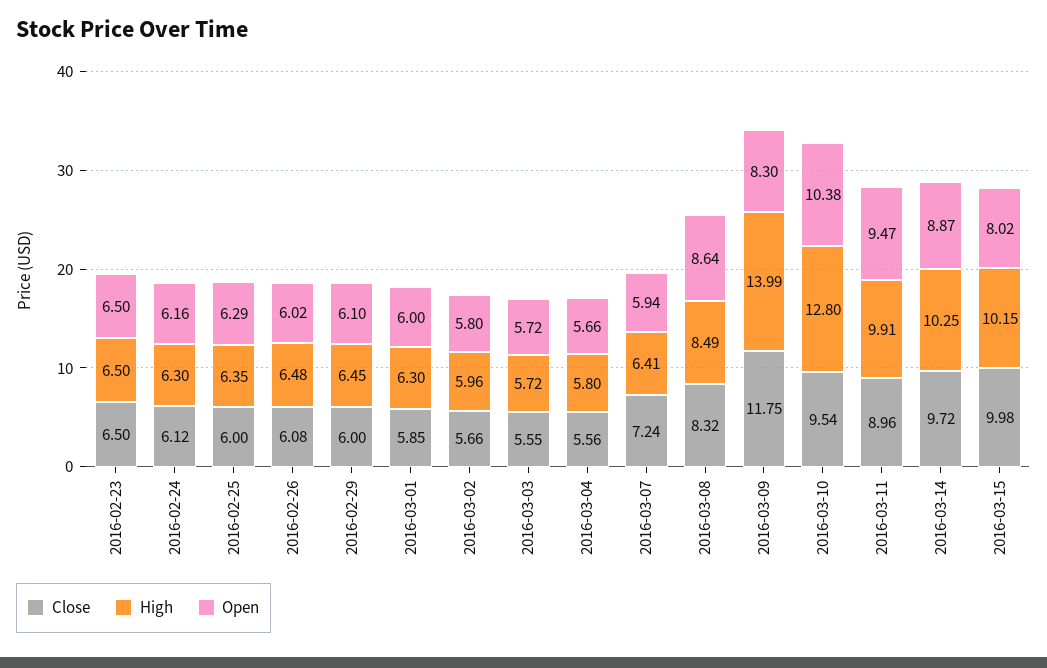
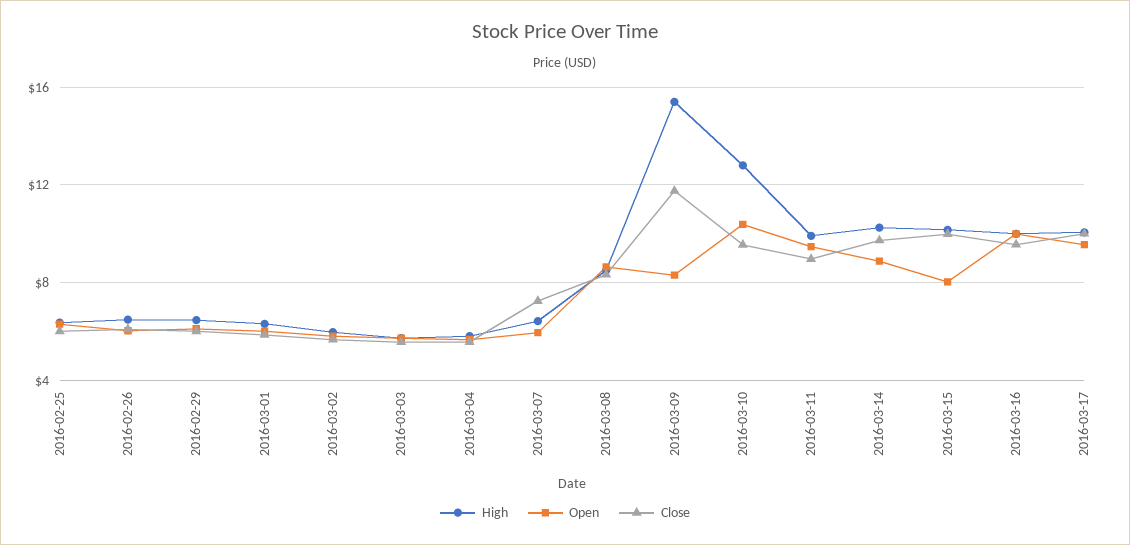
Close, 2016-02-23: 6.5 -> none
High, 2016-02-23: 6.5 -> none
Open, 2016-02-23: 6.5 -> none
Close, 2016-02-24: 6.12 -> none
High, 2016-02-24: 6.3 -> none
Open, 2016-02-24: 6.16 -> none
High, 2016-03-09: 13.99 -> 15.5
High, 2016-03-16: none -> 10
Open, 2016-03-16: none -> 10
Close, 2016-03-16: none -> 9.5
High, 2016-03-17: none -> 10
Open, 2016-03-17: none -> 9.5
Close, 2016-03-17: none -> 10

